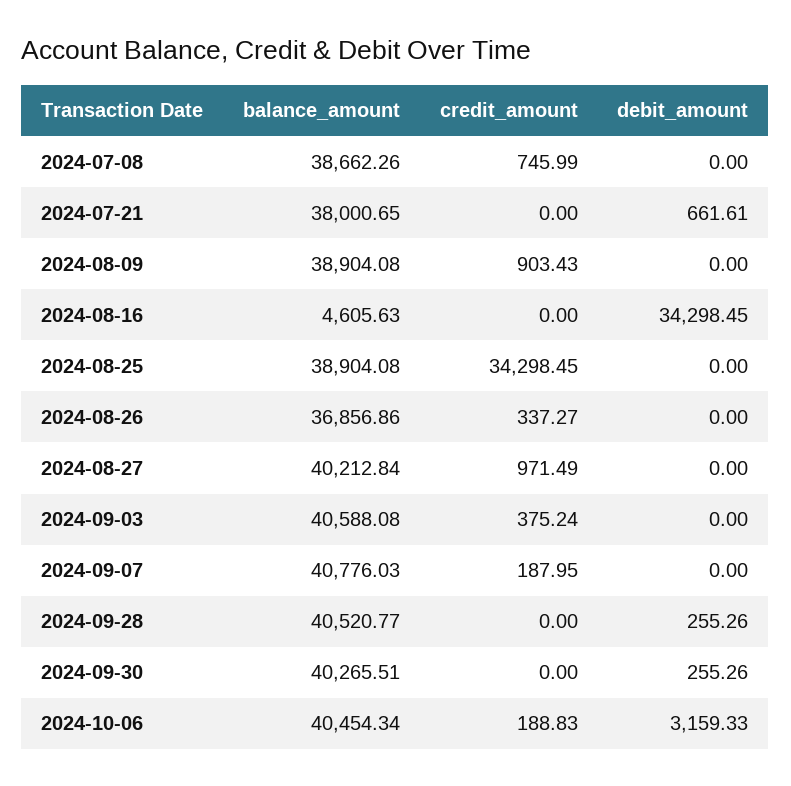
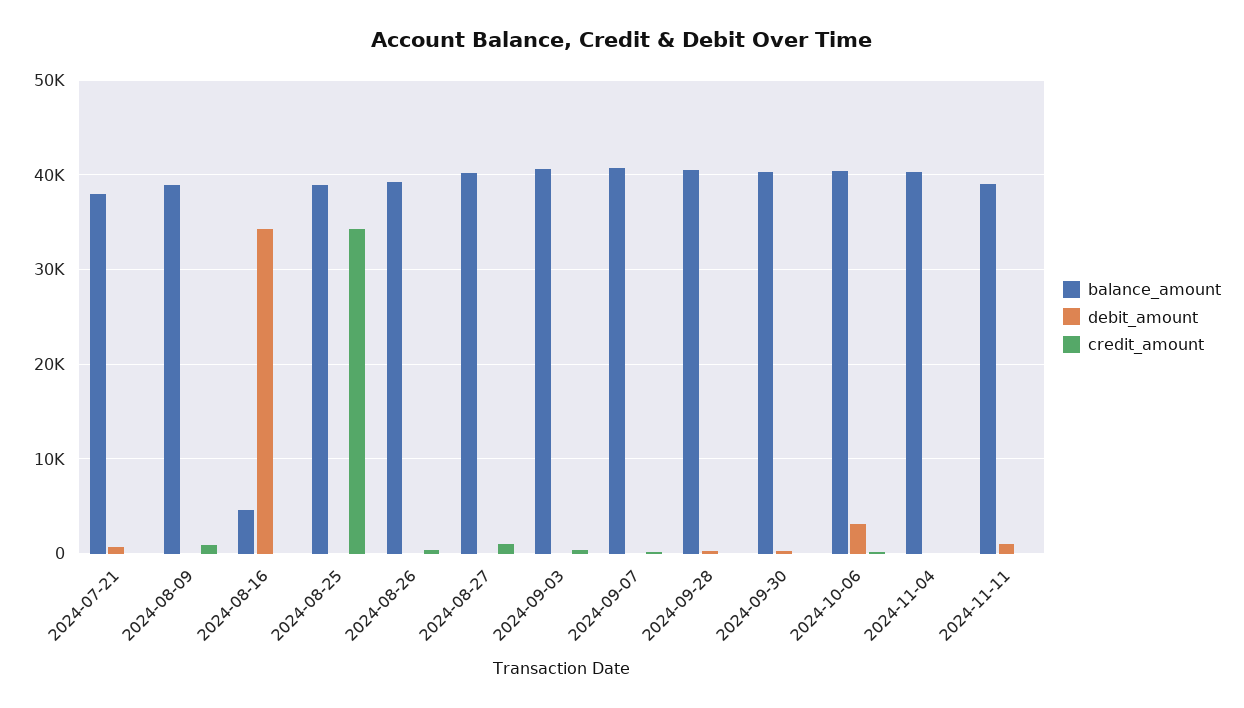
balance_amount, 2024-07-08: 38662.26 -> none
credit_amount, 2024-07-08: 745.99 -> none
debit_amount, 2024-07-08: 0 -> none
balance_amount, 2024-08-26: 36856.86 -> 39000
balance_amount, 2024-11-04: none -> 40000
debit_amount, 2024-11-04: none -> 0
credit_amount, 2024-11-04: none -> 0
balance_amount, 2024-11-11: none -> 39000
debit_amount, 2024-11-11: none -> 1000
credit_amount, 2024-11-11: none -> 0

